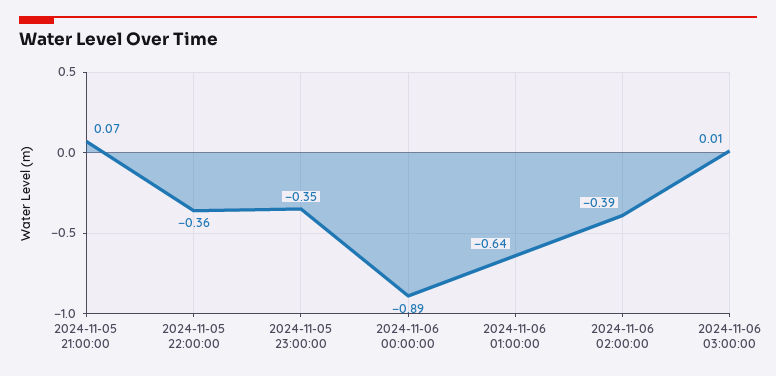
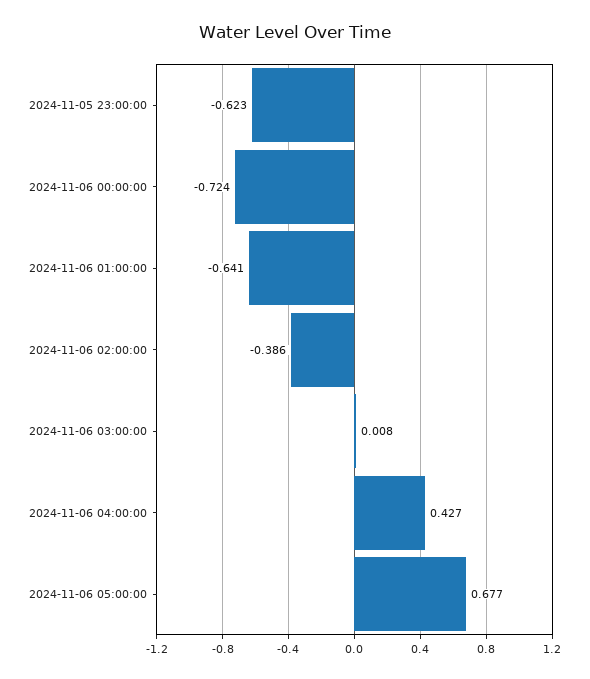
2024-11-05 21:00:00: 0.07 -> none
2024-11-05 22:00:00: -0.36 -> none
2024-11-05 23:00:00: -0.35 -> -0.623
2024-11-06 00:00:00: -0.89 -> -0.724
2024-11-06 04:00:00: none -> 0.427
2024-11-06 05:00:00: none -> 0.677

